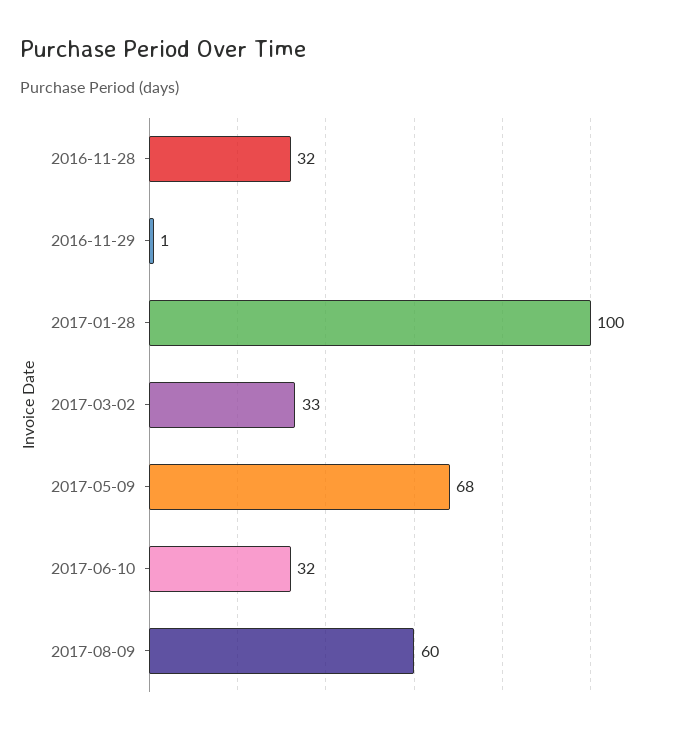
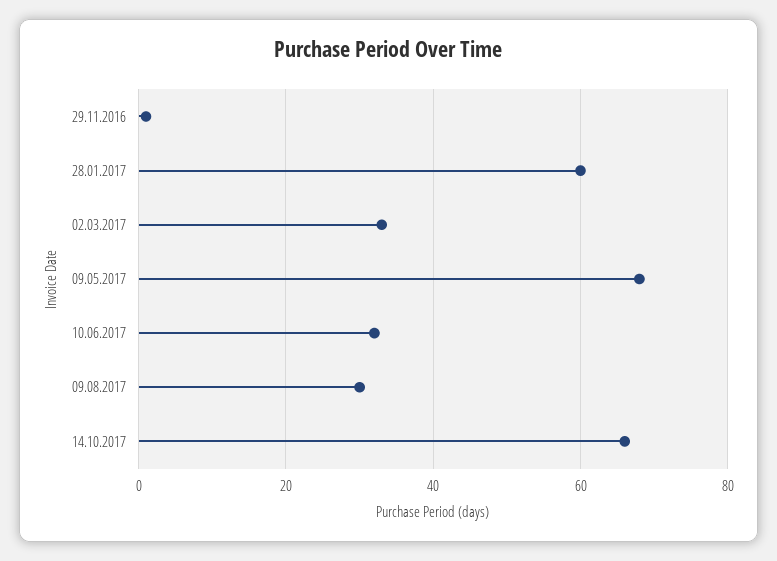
2016-11-28: 32 -> none
2017-01-28: 100 -> 60
2017-08-09: 60 -> 30
14.10.2017: none -> 65

